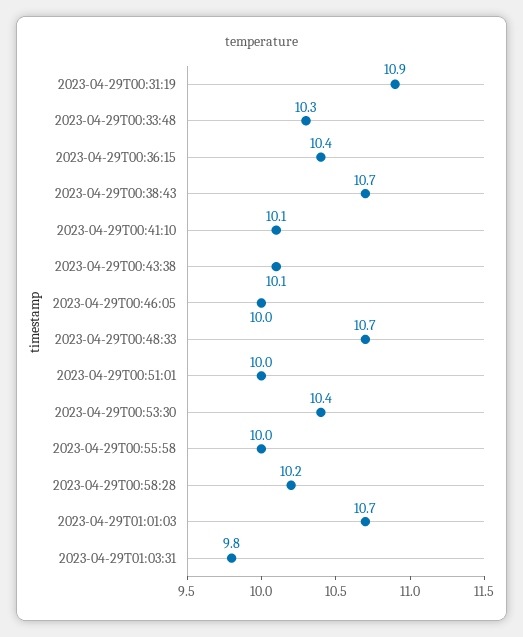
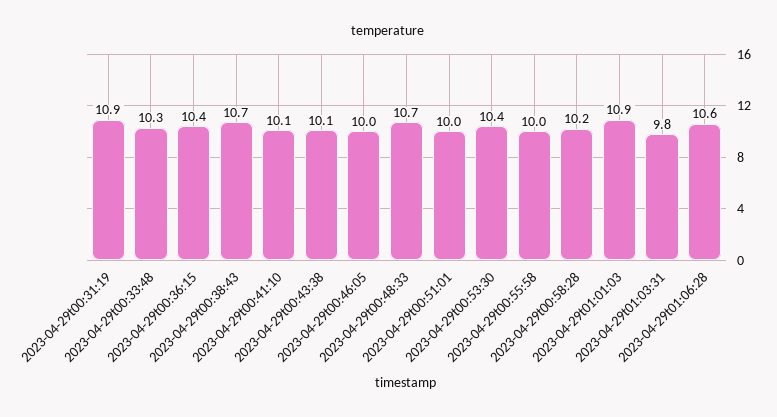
2023-04-29T01:01:03: 10.7 -> 10.9
2023-04-29t01:06:28: none -> 10.6

